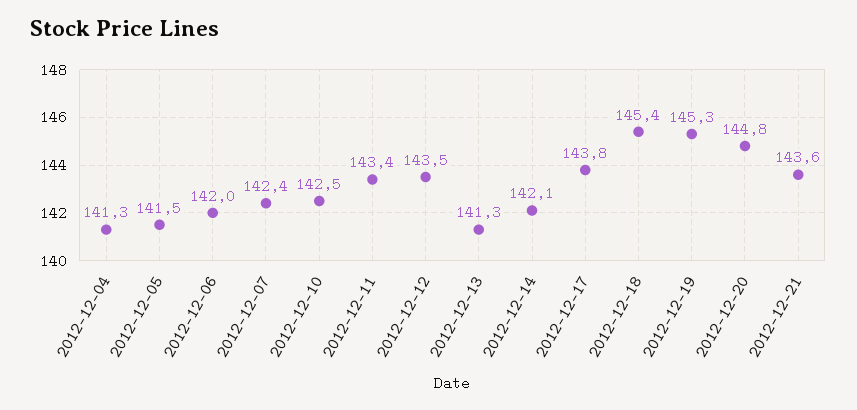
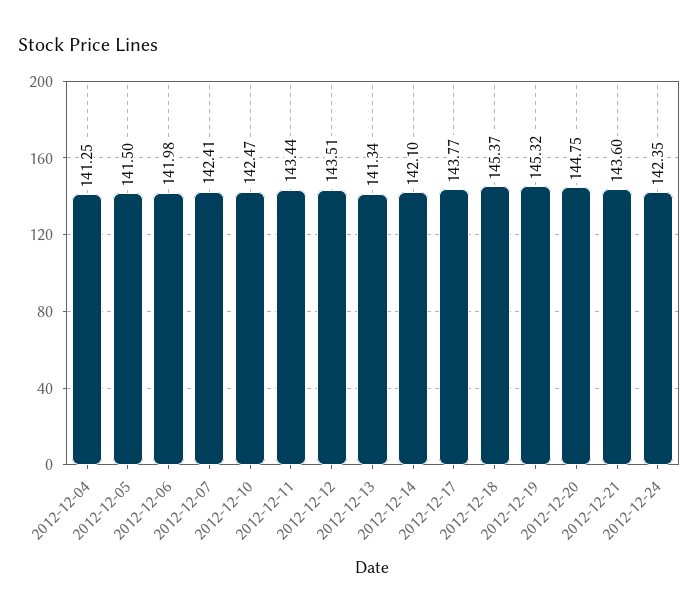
2012-12-24: none -> 142.35

